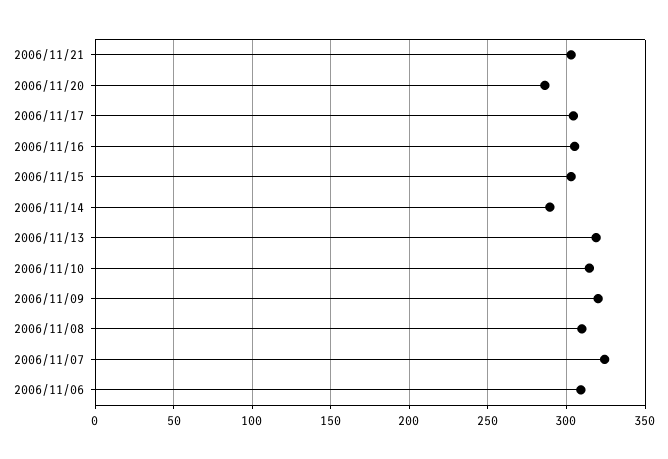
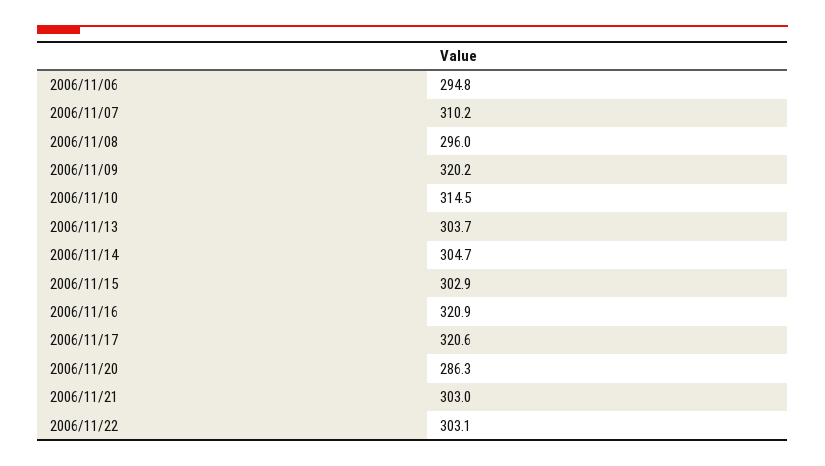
2006/11/17: 305 -> 320.6
2006/11/16: 305 -> 320.9
2006/11/14: 290 -> 304.7
2006/11/13: 320 -> 303.7
2006/11/08: 310 -> 296
2006/11/07: 325 -> 310.2
2006/11/06: 310 -> 294.8
2006/11/22: none -> 303.1

